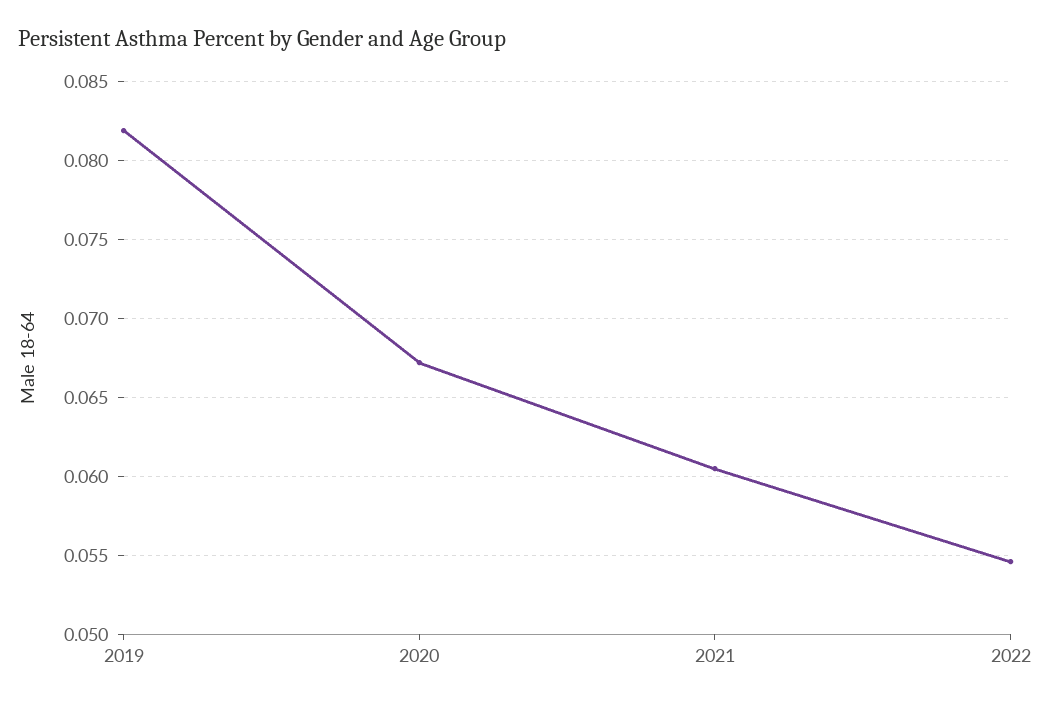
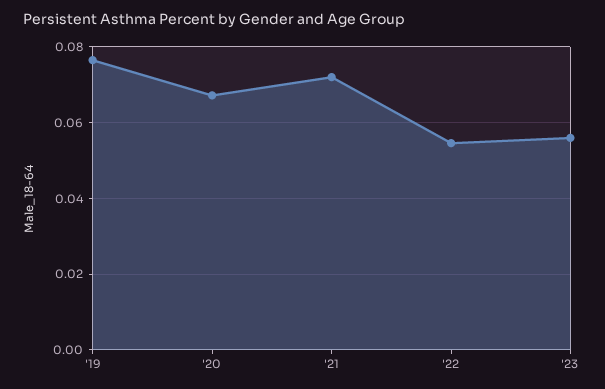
2019: 0.082 -> 0.076
2021: 0.0605 -> 0.072
'23: none -> 0.056

